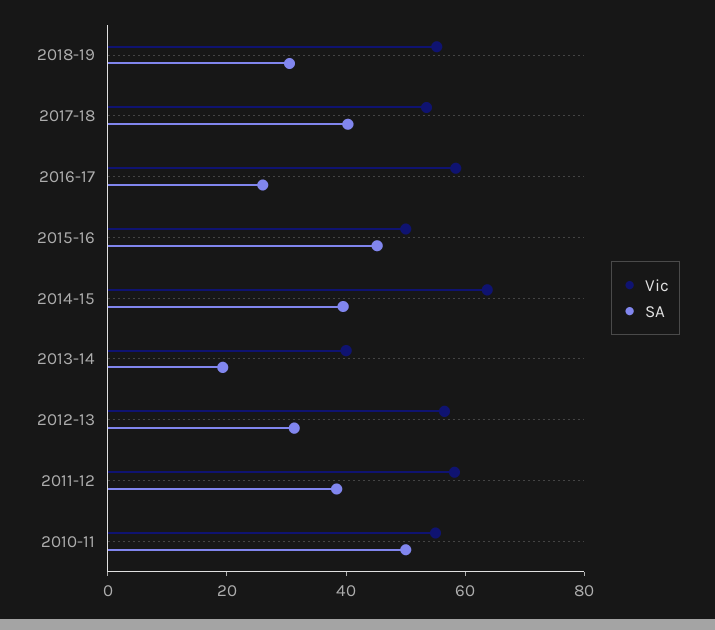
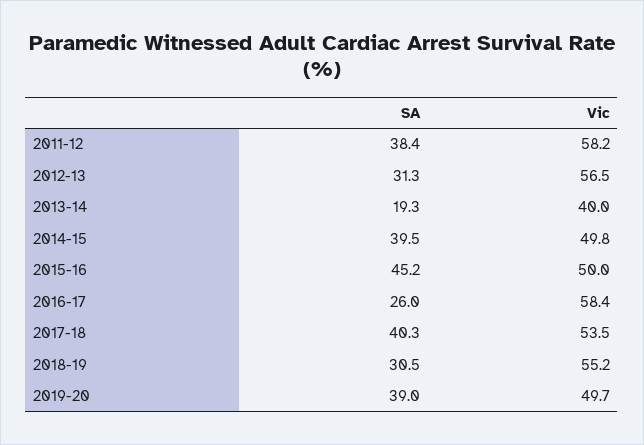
Vic, 2014-15: 65 -> 49.8
Vic, 2010-11: 55 -> none
SA, 2010-11: 50 -> none
SA, 2019-20: none -> 39
Vic, 2019-20: none -> 49.7

